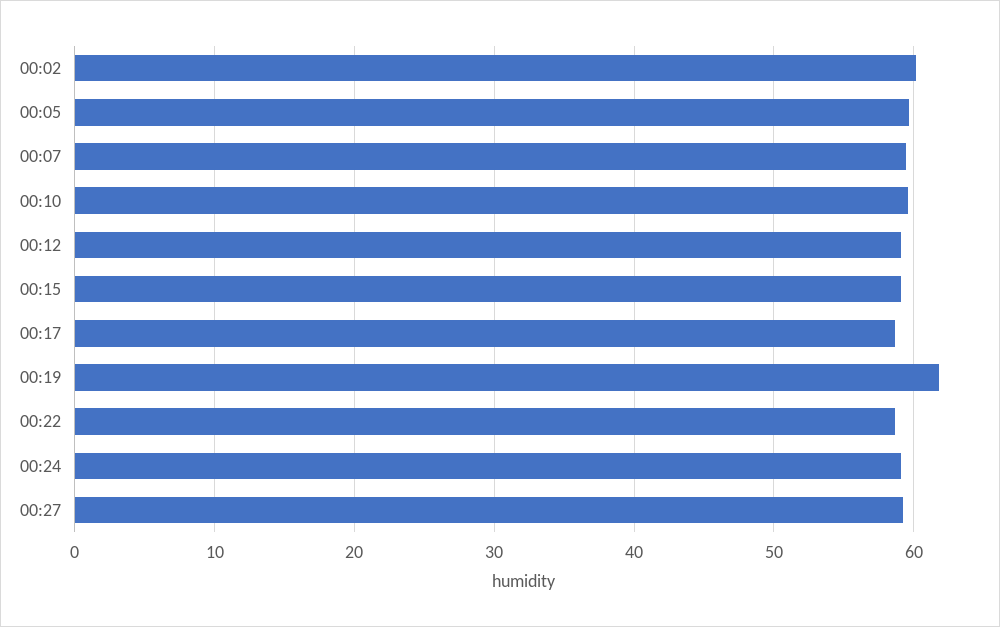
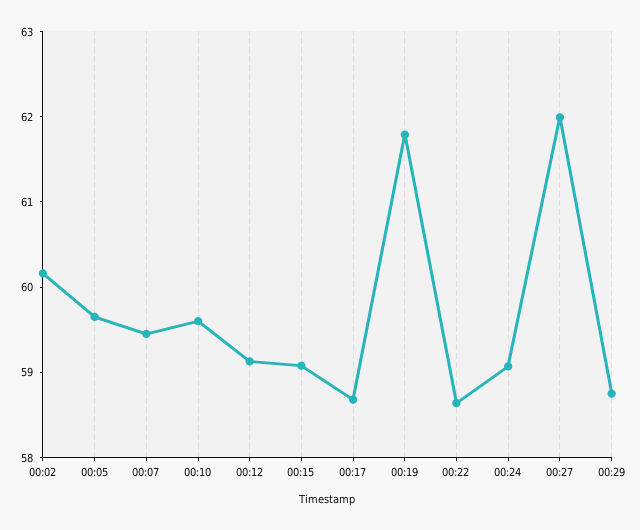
00:27: 59 -> 62
00:29: none -> 58.8

